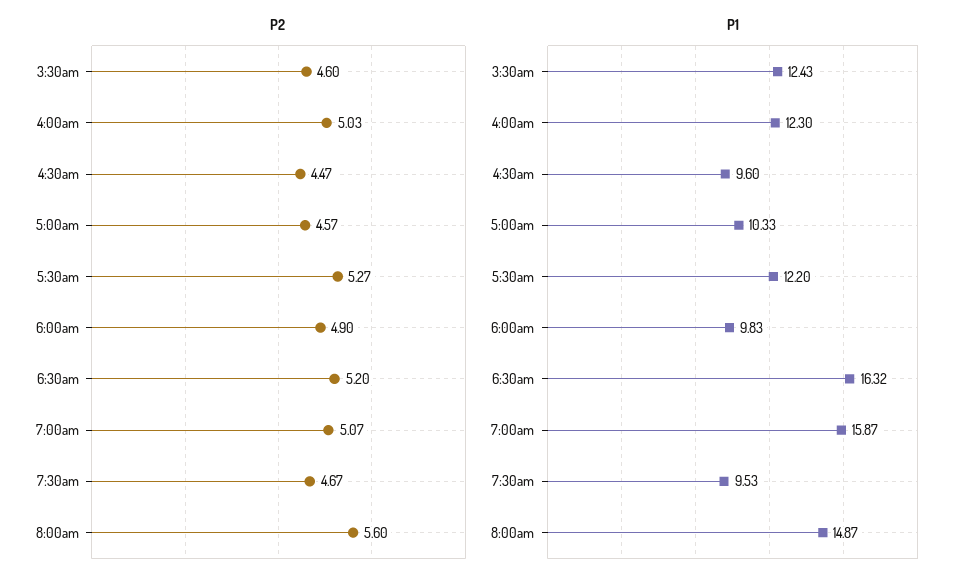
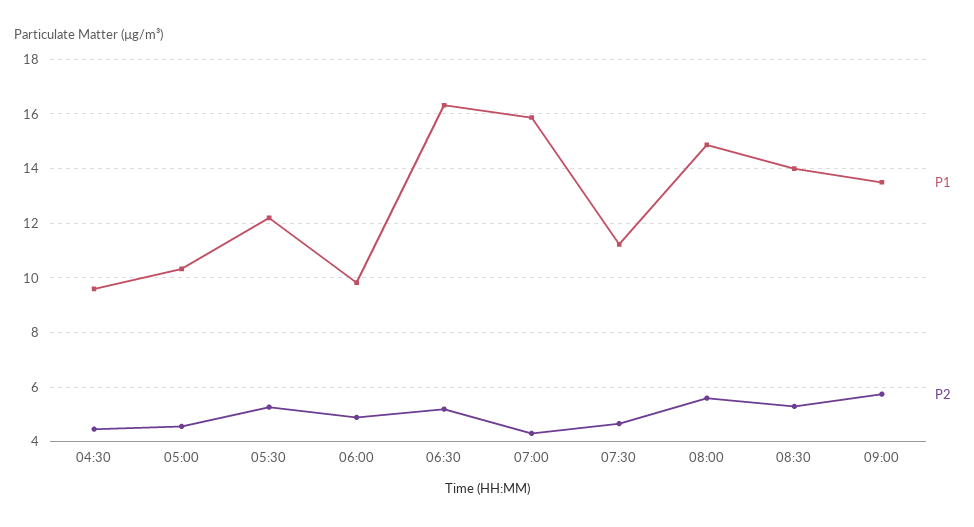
P2, 3:30am: 4.6 -> none
P2, 4:00am: 5.03 -> none
P2, 7:00am: 5.07 -> 4.25
P1, 3:30am: 12.43 -> none
P1, 4:00am: 12.3 -> none
P1, 7:30am: 9.53 -> 11.25
P1, 08:30: none -> 14
P2, 08:30: none -> 5.25
P1, 09:00: none -> 13.5
P2, 09:00: none -> 5.75

